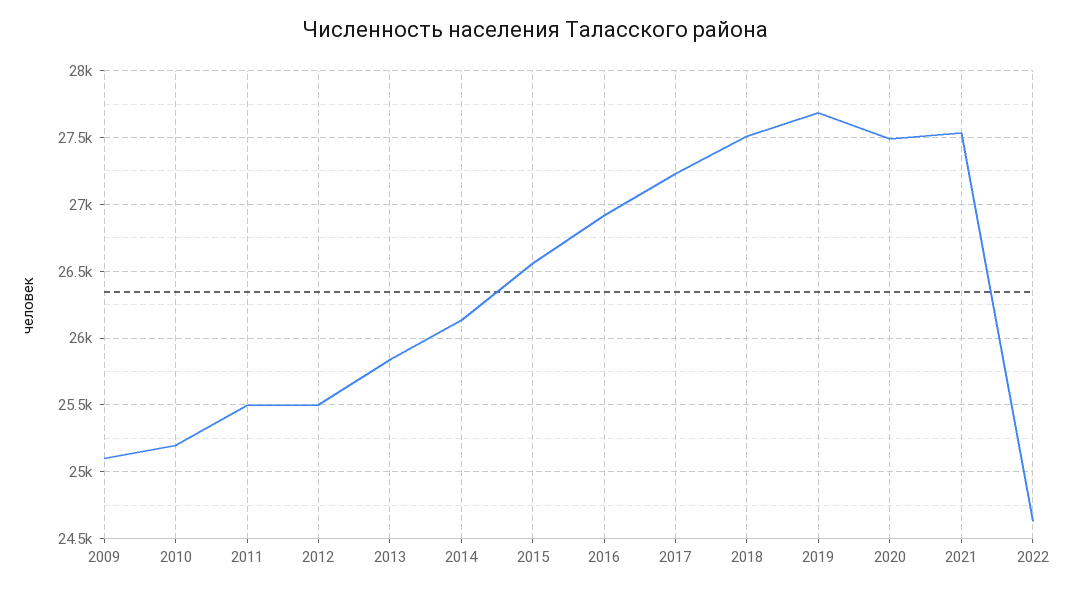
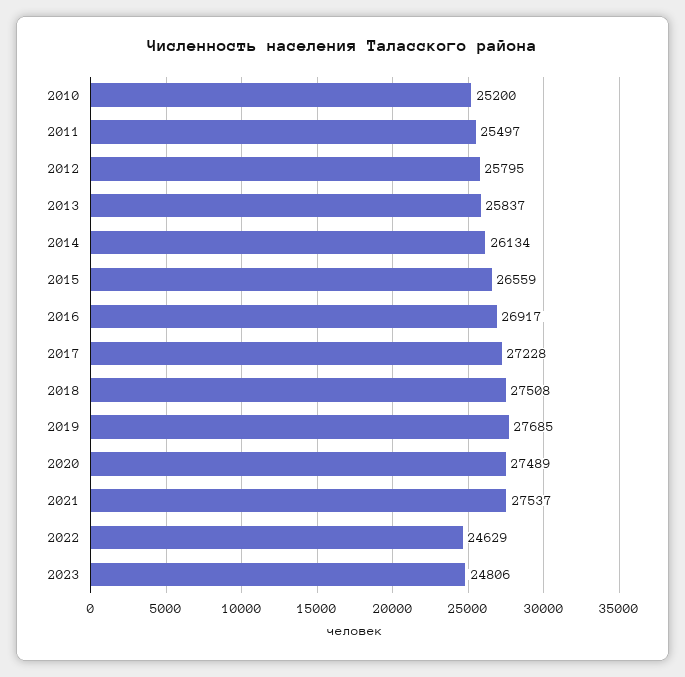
2009: 25100 -> none
2012: 25500 -> 25795
2023: none -> 24806

